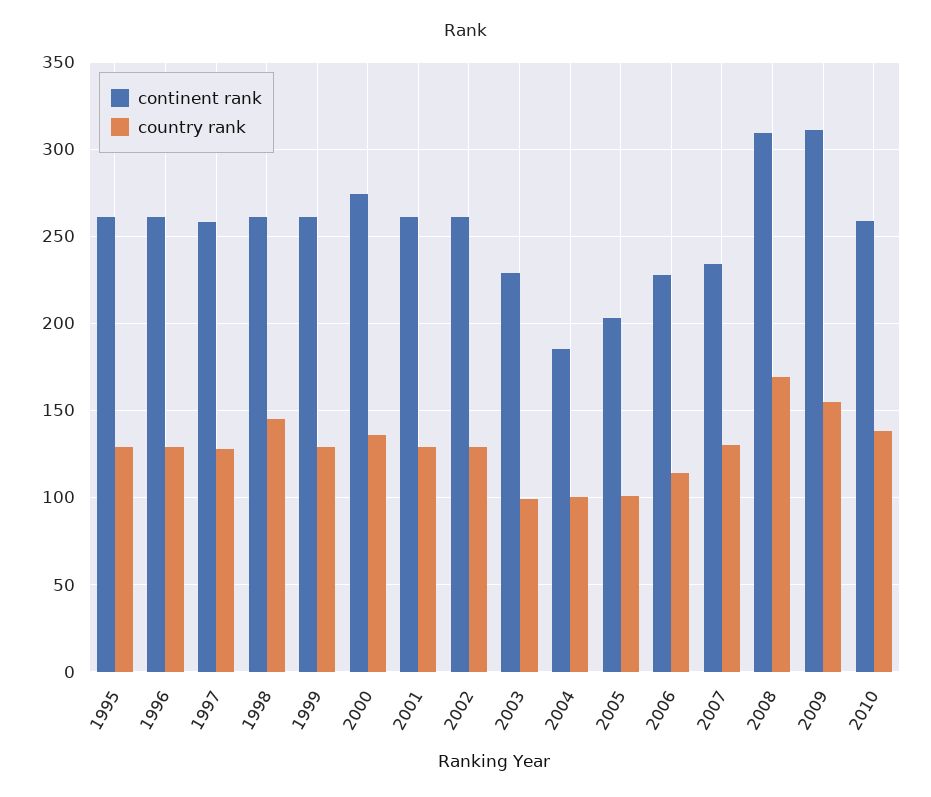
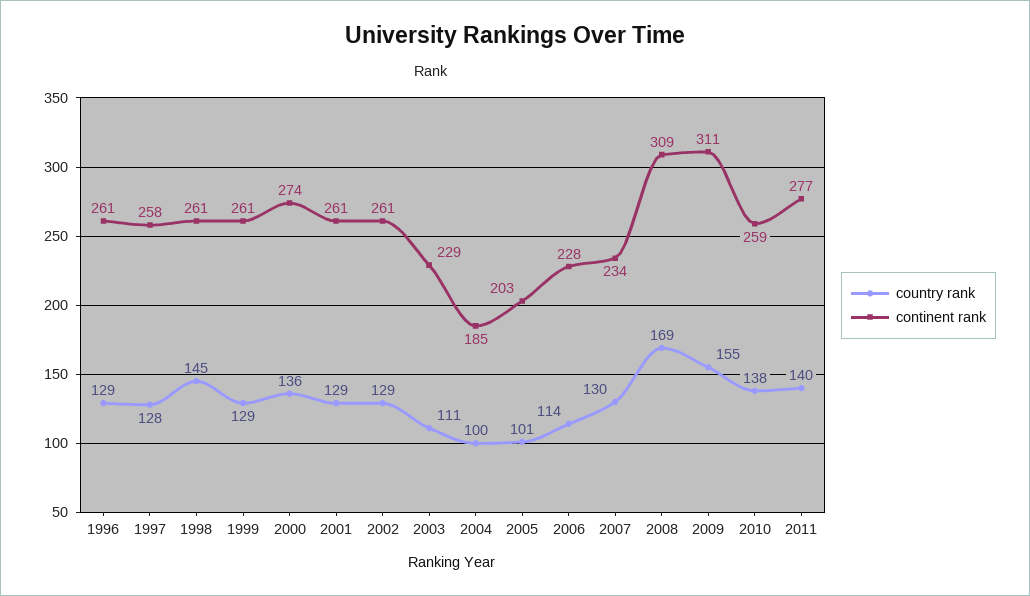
continent rank, 1995: 260 -> none
country rank, 1995: 130 -> none
country rank, 2003: 100 -> 111
country rank, 2011: none -> 140
continent rank, 2011: none -> 277

